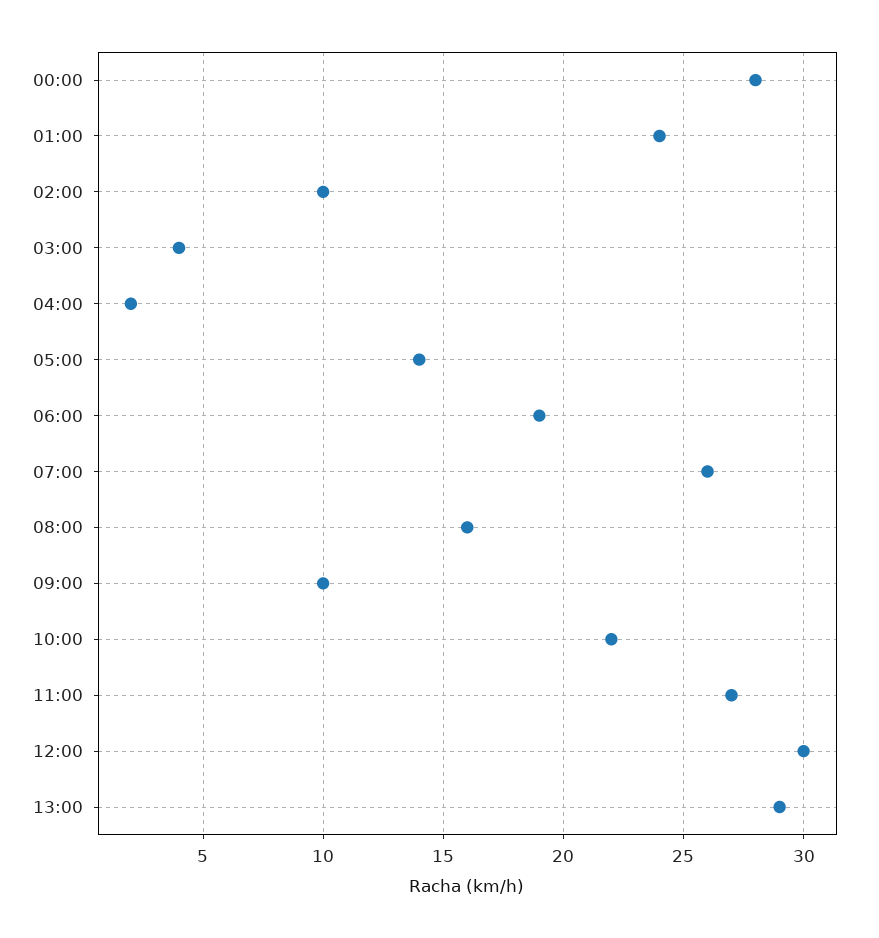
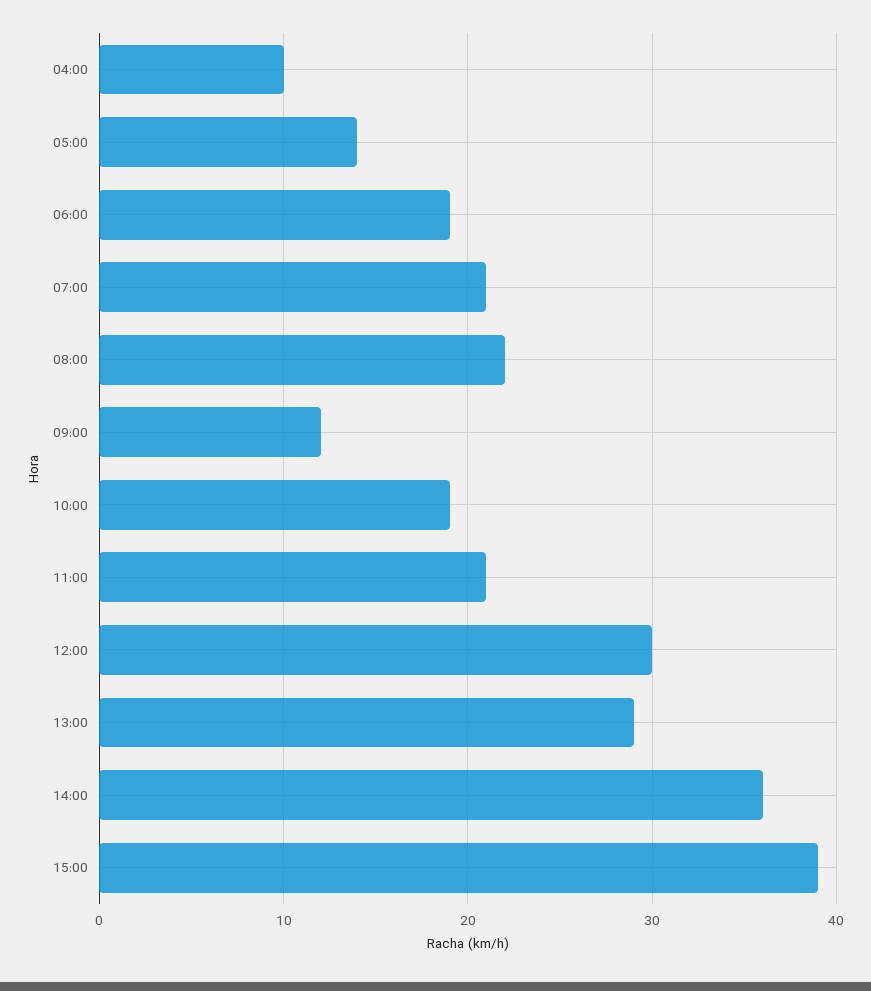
00:00: 28 -> none
01:00: 24 -> none
02:00: 10 -> none
03:00: 4 -> none
04:00: 2 -> 10
07:00: 26 -> 21
08:00: 16 -> 22
09:00: 10 -> 12
10:00: 22 -> 19
11:00: 27 -> 21
14:00: none -> 36
15:00: none -> 39

